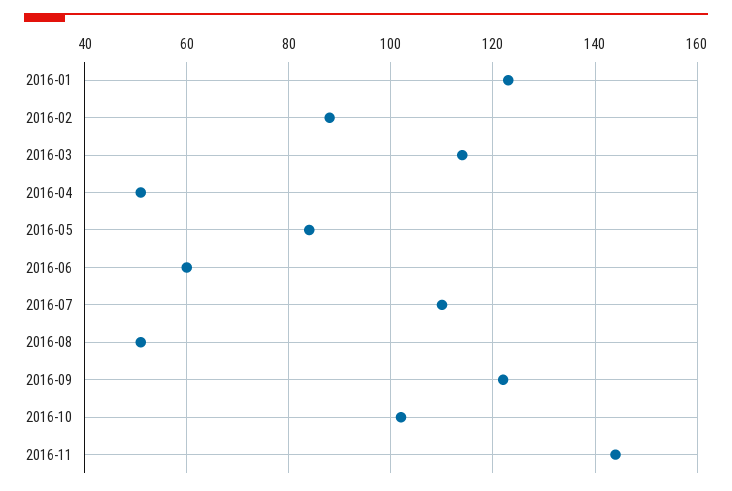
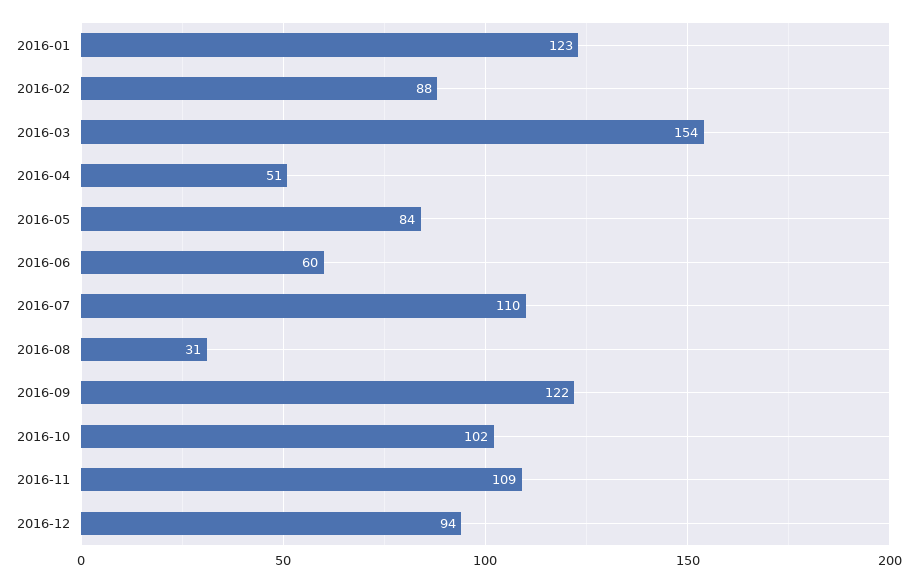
2016-03: 115 -> 154
2016-08: 50 -> 31
2016-11: 145 -> 109
2016-12: none -> 94

